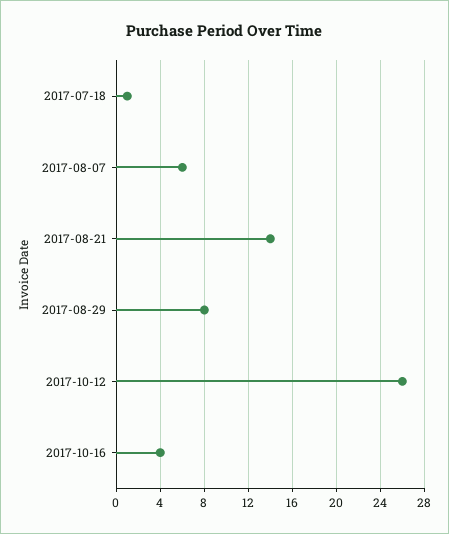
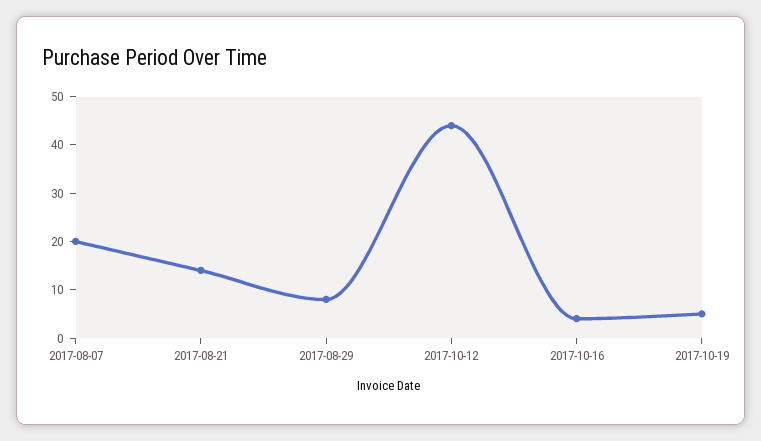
2017-07-18: 1 -> none
2017-08-07: 6 -> 20
2017-10-12: 26 -> 45
2017-10-19: none -> 5

